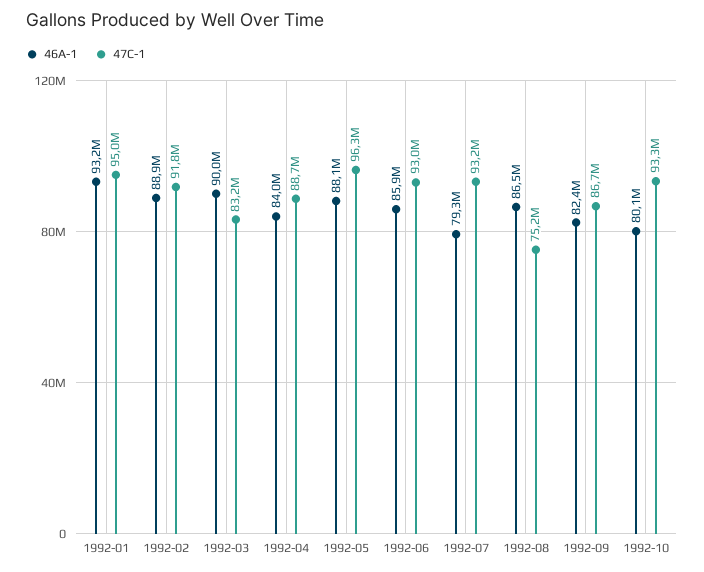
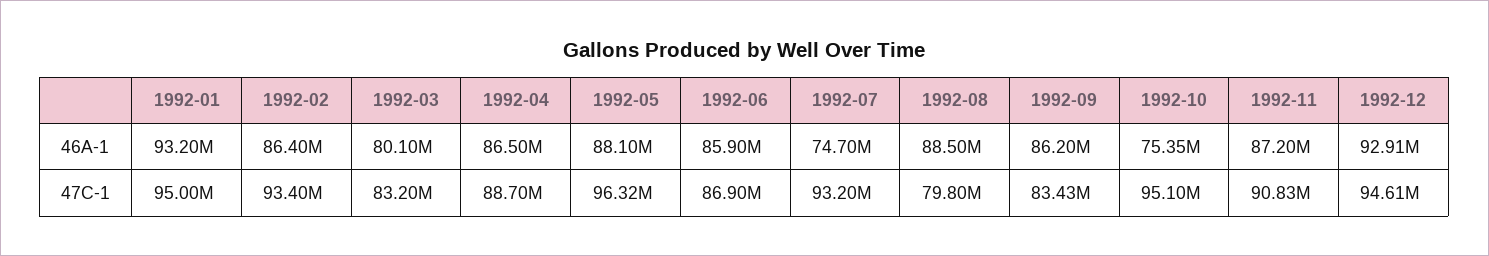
46A-1, 1992-02: 88900000 -> 86400000
47C-1, 1992-02: 91800000 -> 93400000
46A-1, 1992-03: 90000000 -> 80100000
46A-1, 1992-04: 84000000 -> 86500000
47C-1, 1992-06: 93000000 -> 86900000
46A-1, 1992-07: 79300000 -> 74700000
46A-1, 1992-08: 86500000 -> 88500000
47C-1, 1992-08: 75200000 -> 79800000
46A-1, 1992-09: 82400000 -> 86200000
47C-1, 1992-09: 86700000 -> 83430000
46A-1, 1992-10: 80100000 -> 75350000
47C-1, 1992-10: 93300000 -> 95100000
46A-1, 1992-11: none -> 87200000
46A-1, 1992-12: none -> 92910000
47C-1, 1992-11: none -> 90830000
47C-1, 1992-12: none -> 94610000

